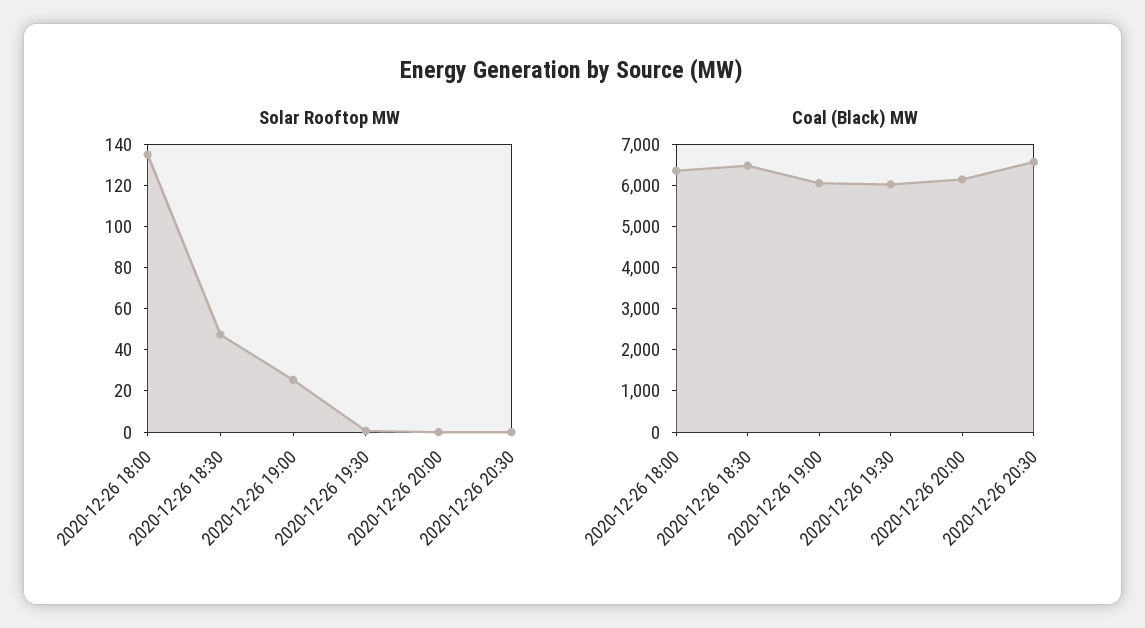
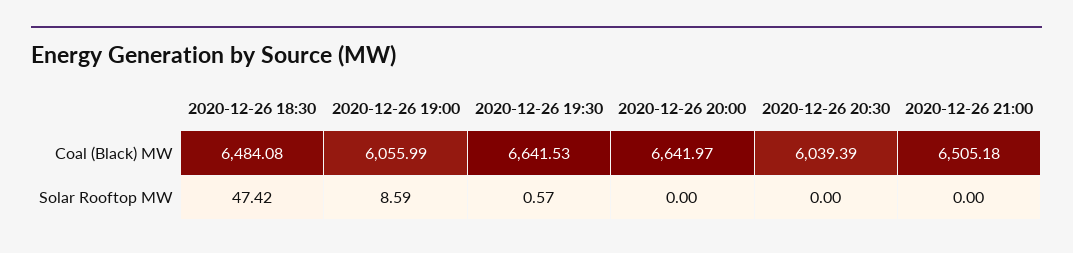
Solar Rooftop MW, 2020-12-26 18:00: 135 -> none
Solar Rooftop MW, 2020-12-26 19:00: 25 -> 8.59
Coal (Black) MW, 2020-12-26 18:00: 6400 -> none
Coal (Black) MW, 2020-12-26 19:30: 6000 -> 6641.53
Coal (Black) MW, 2020-12-26 20:00: 6200 -> 6641.97
Coal (Black) MW, 2020-12-26 20:30: 6600 -> 6039.39
Coal (Black) MW, 2020-12-26 21:00: none -> 6505.18
Solar Rooftop MW, 2020-12-26 21:00: none -> 0

